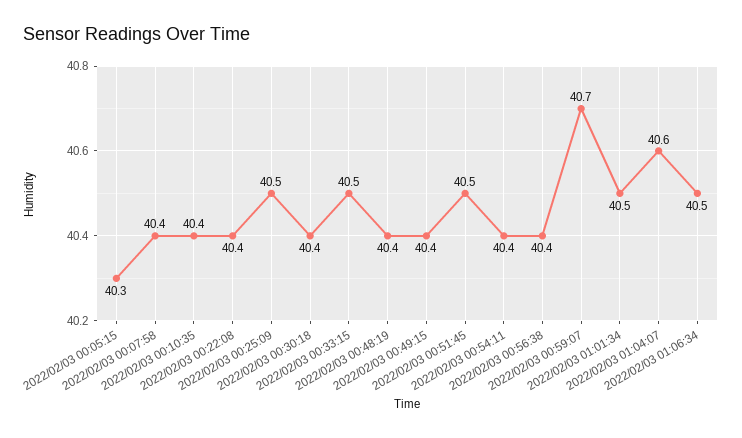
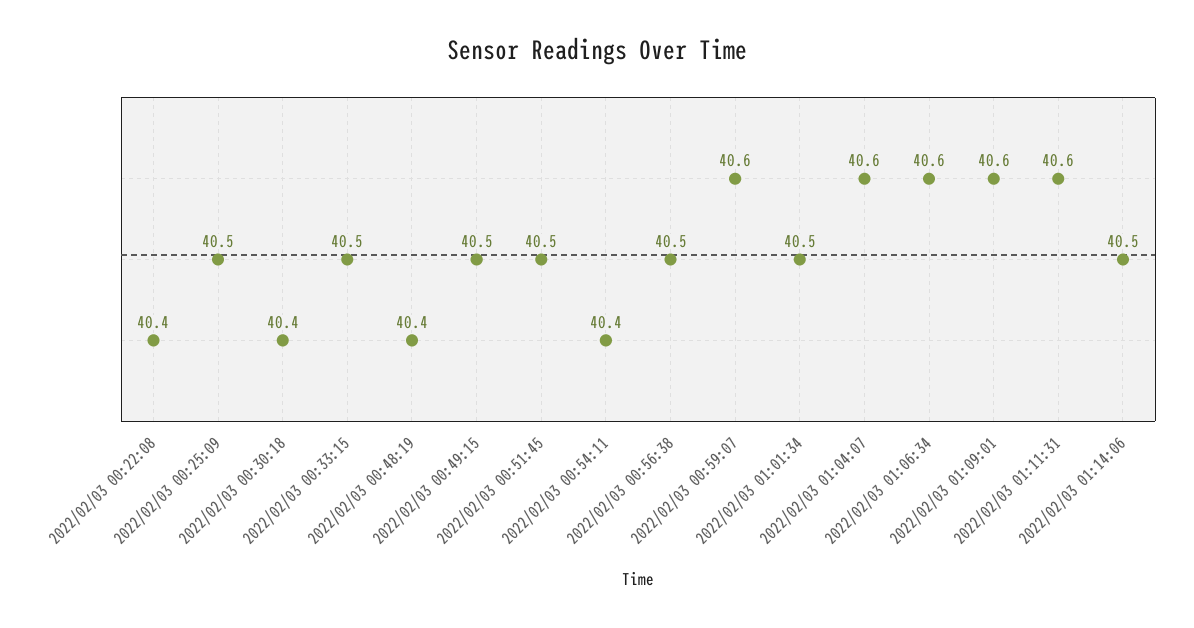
2022/02/03 00:05:15: 40.3 -> none
2022/02/03 00:07:58: 40.4 -> none
2022/02/03 00:10:35: 40.4 -> none
2022/02/03 00:49:15: 40.4 -> 40.5
2022/02/03 00:56:38: 40.4 -> 40.5
2022/02/03 00:59:07: 40.7 -> 40.6
2022/02/03 01:06:34: 40.5 -> 40.6
2022/02/03 01:09:01: none -> 40.6
2022/02/03 01:11:31: none -> 40.6
2022/02/03 01:14:06: none -> 40.5

